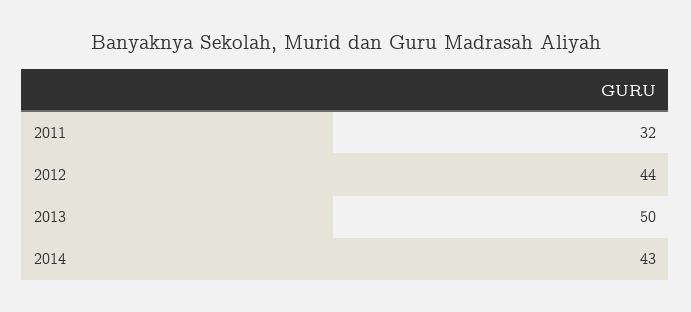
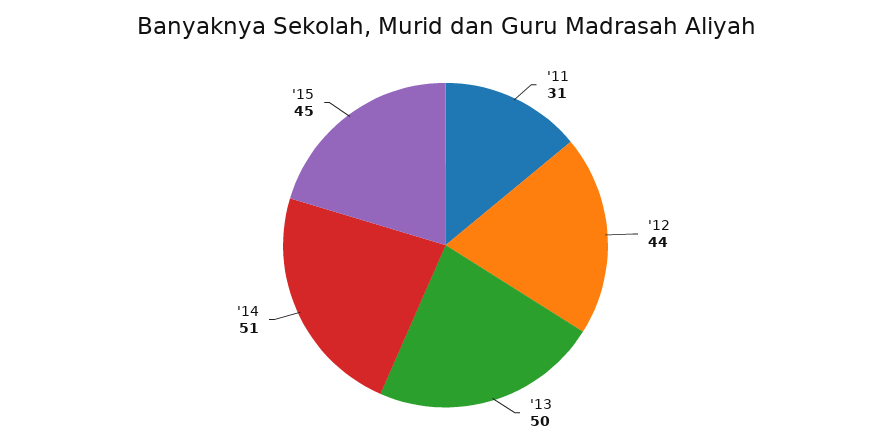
2011: 32 -> 31
2014: 43 -> 51
'15: none -> 45

